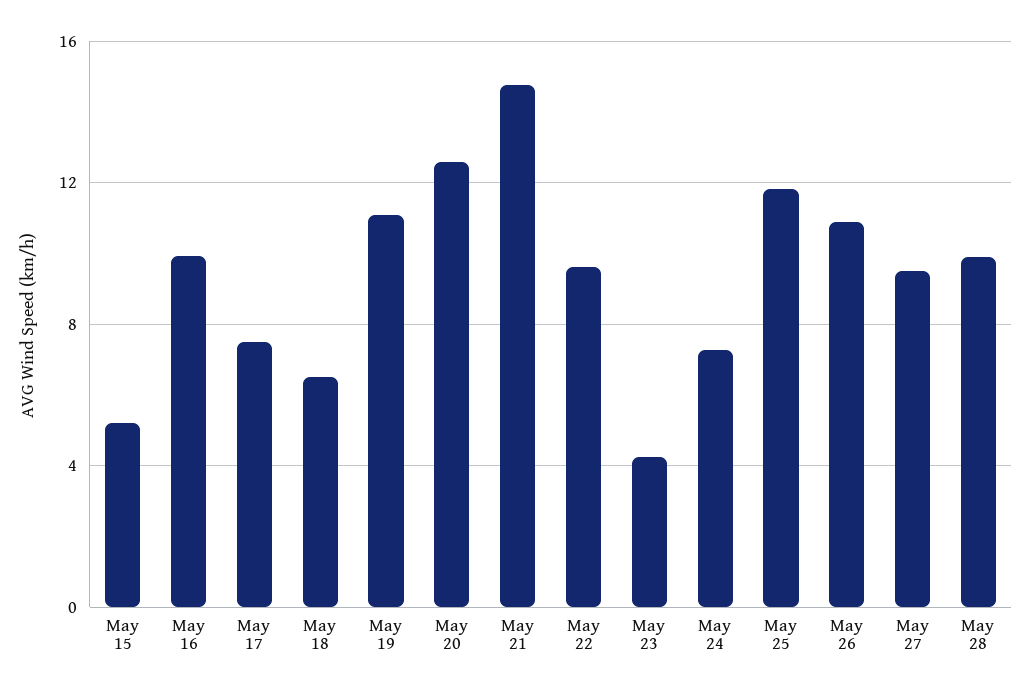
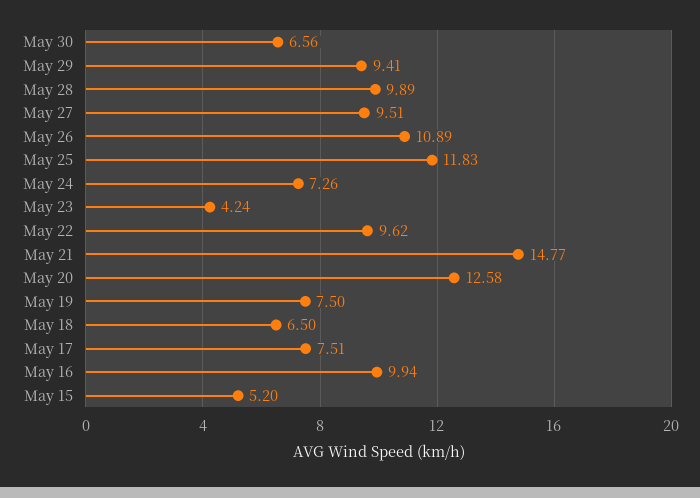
May 19: 11 -> 7.5
May 30: none -> 6.56
May 29: none -> 9.41

